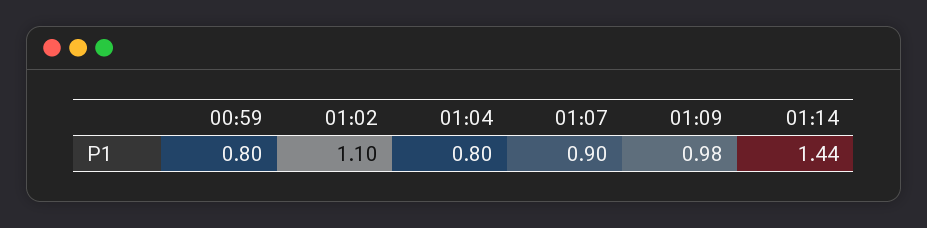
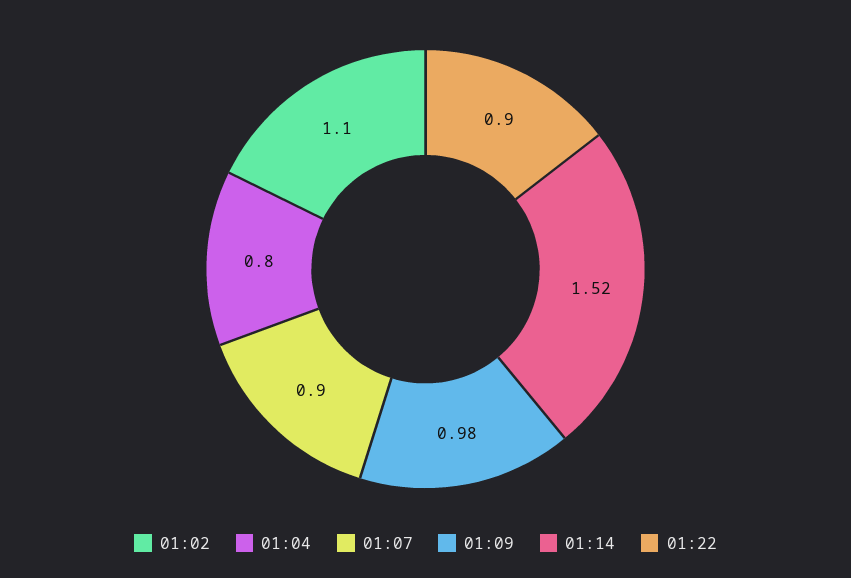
00:59: 0.8 -> none
01:14: 1.44 -> 1.52
01:22: none -> 0.9

